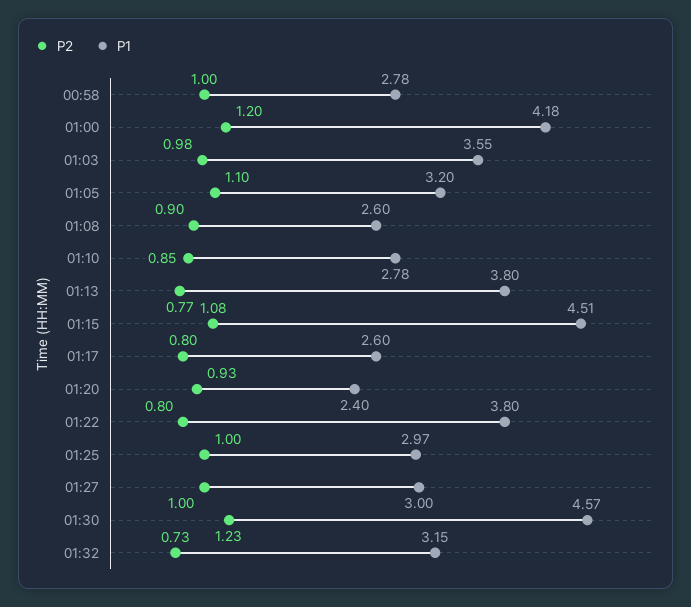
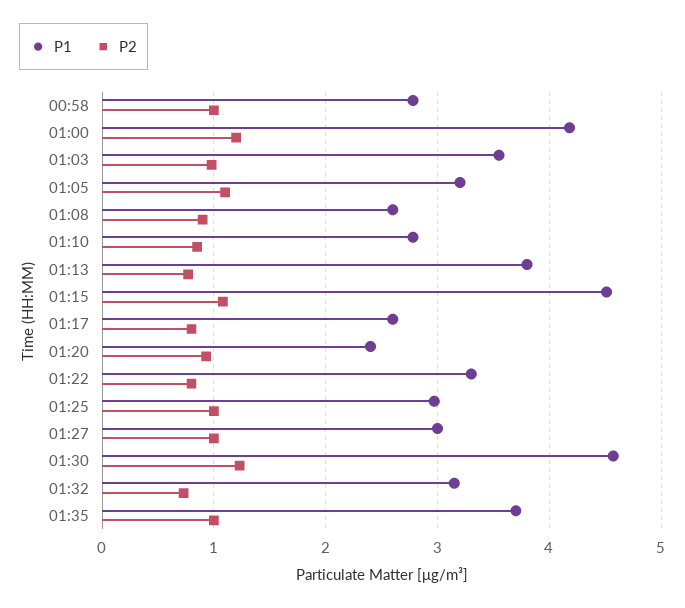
P1, 01:22: 3.8 -> 3.3
P1, 01:35: none -> 3.7
P2, 01:35: none -> 1

